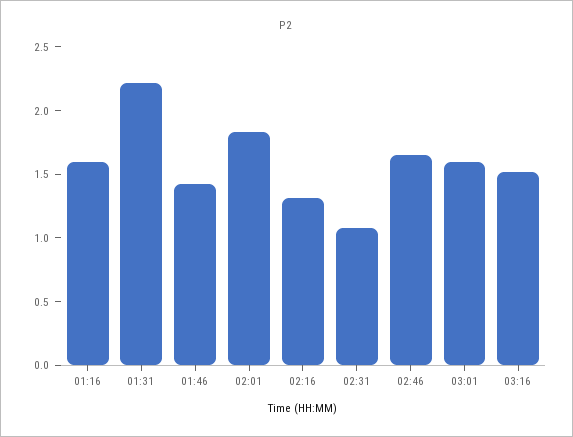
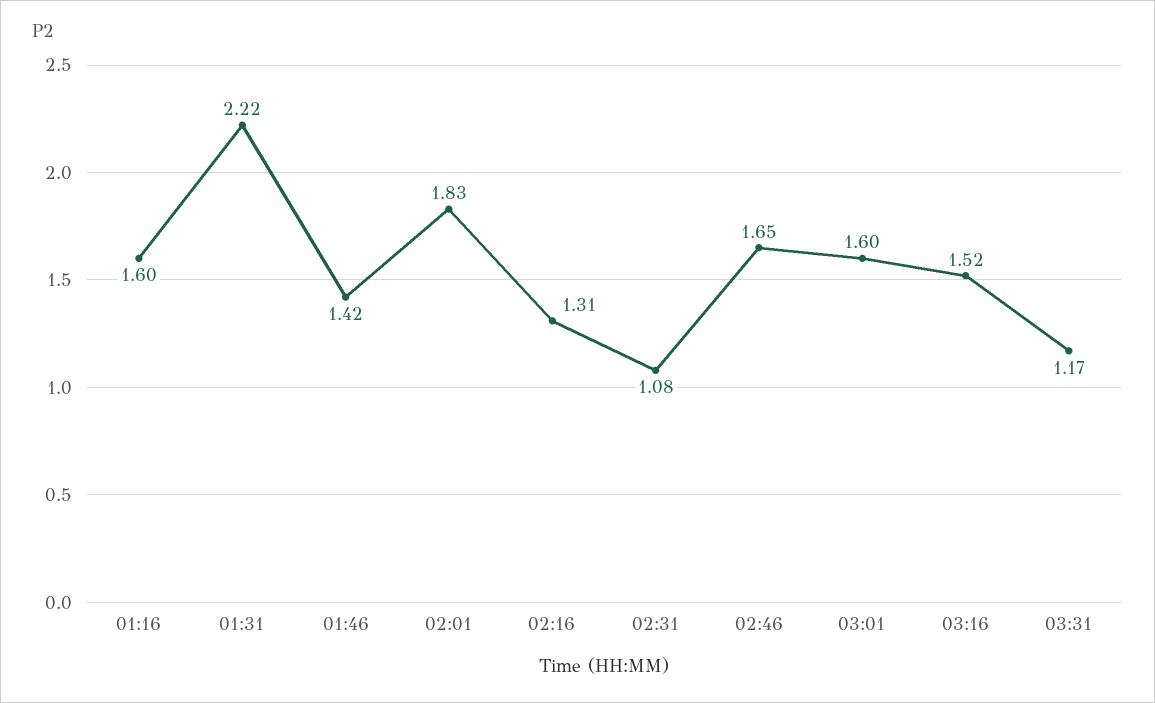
03:31: none -> 1.17

